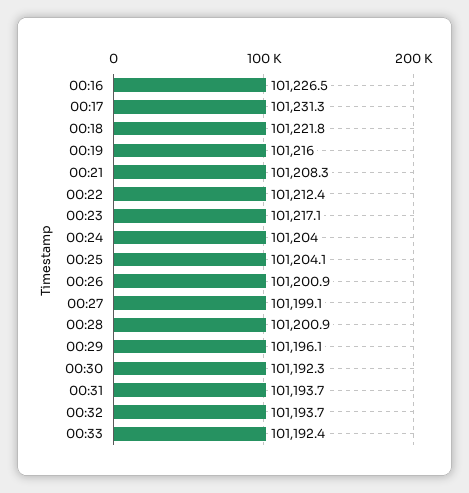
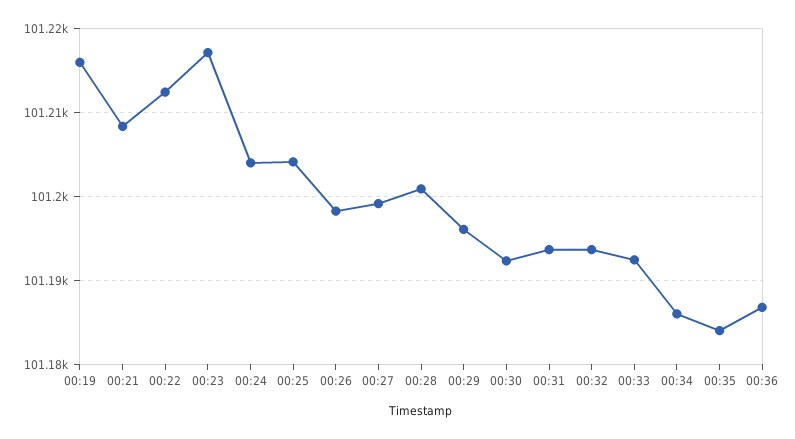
00:16: 101226.5 -> none
00:17: 101231.3 -> none
00:18: 101221.8 -> none
00:26: 101200.9 -> 101198
00:34: none -> 101186
00:35: none -> 101184
00:36: none -> 101187

